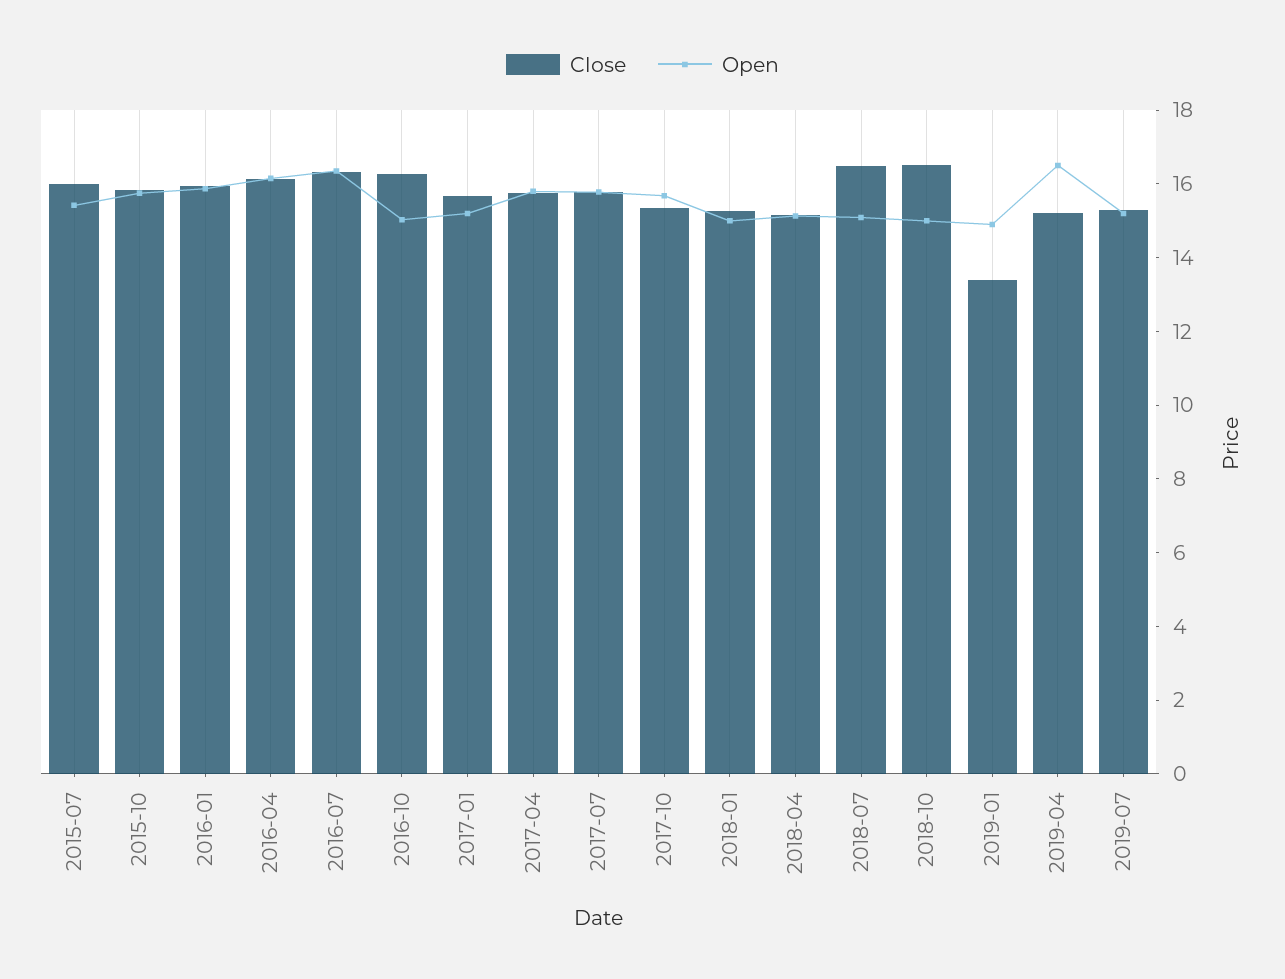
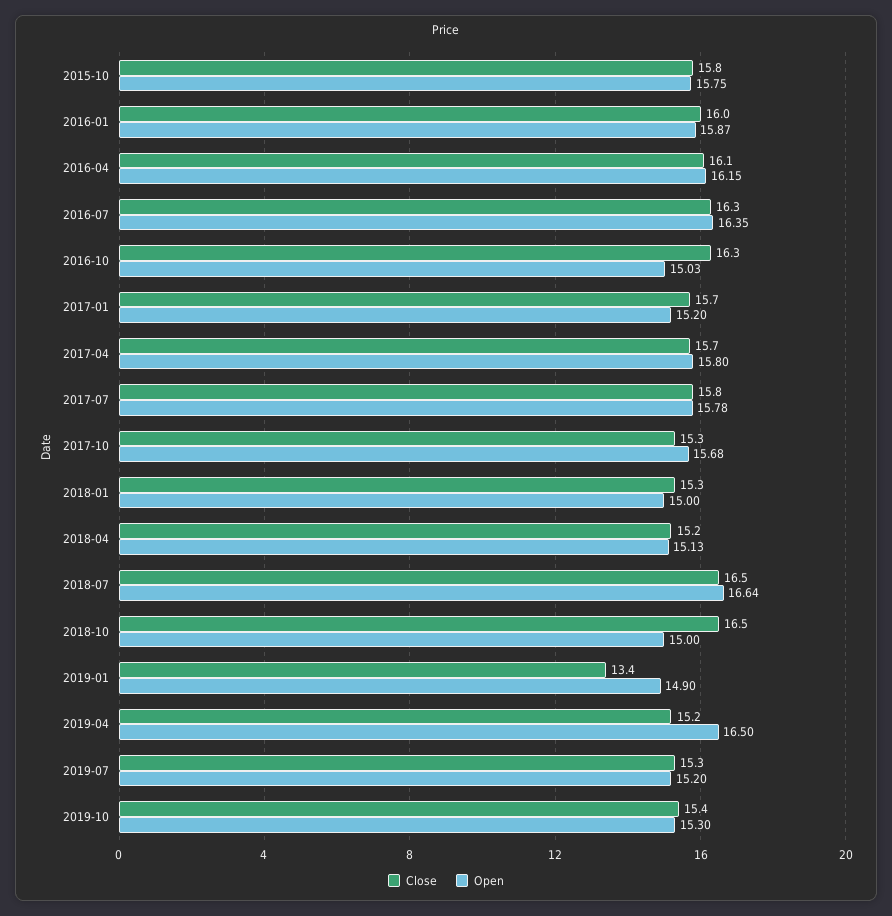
Close, 2015-07: 16 -> none
Open, 2015-07: 15.5 -> none
Open, 2018-07: 15 -> 16.64
Close, 2019-10: none -> 15.4
Open, 2019-10: none -> 15.3

